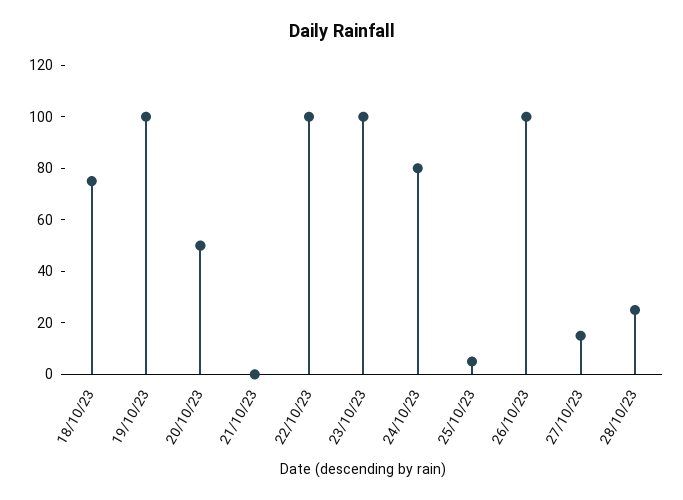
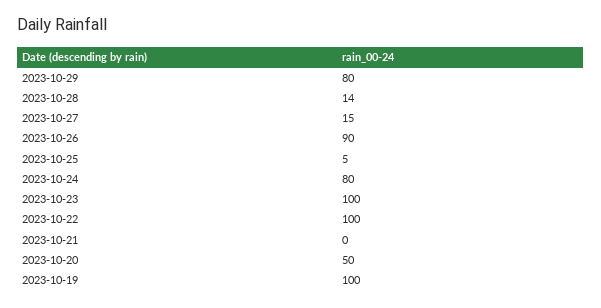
18/10/23: 75 -> none
26/10/23: 100 -> 90
28/10/23: 25 -> 14
2023-10-29: none -> 80

